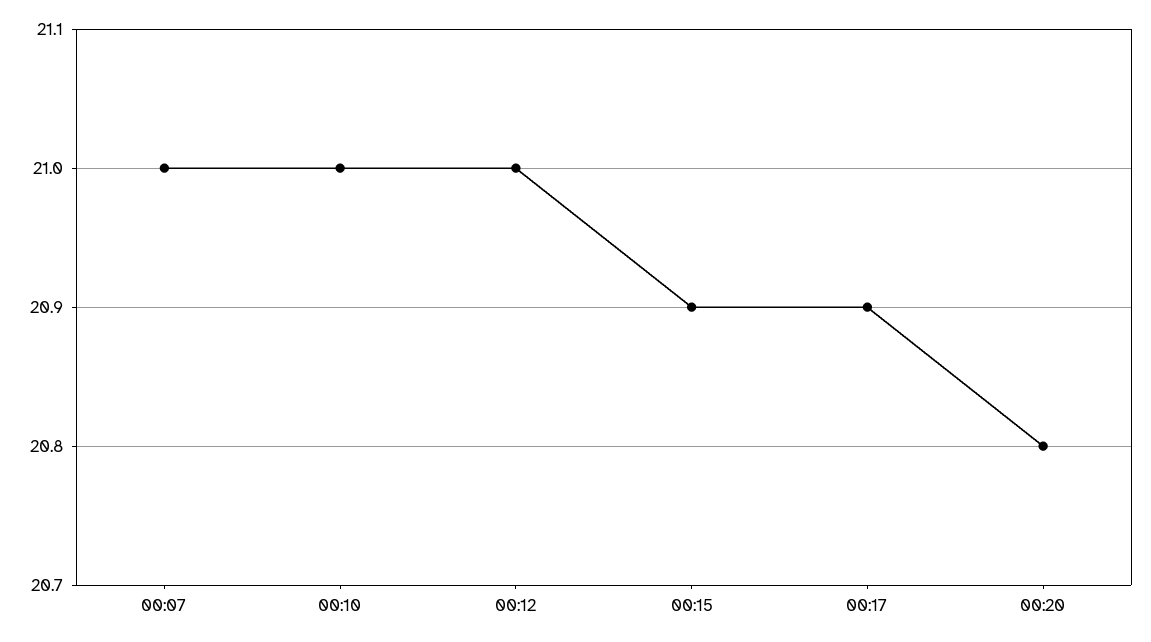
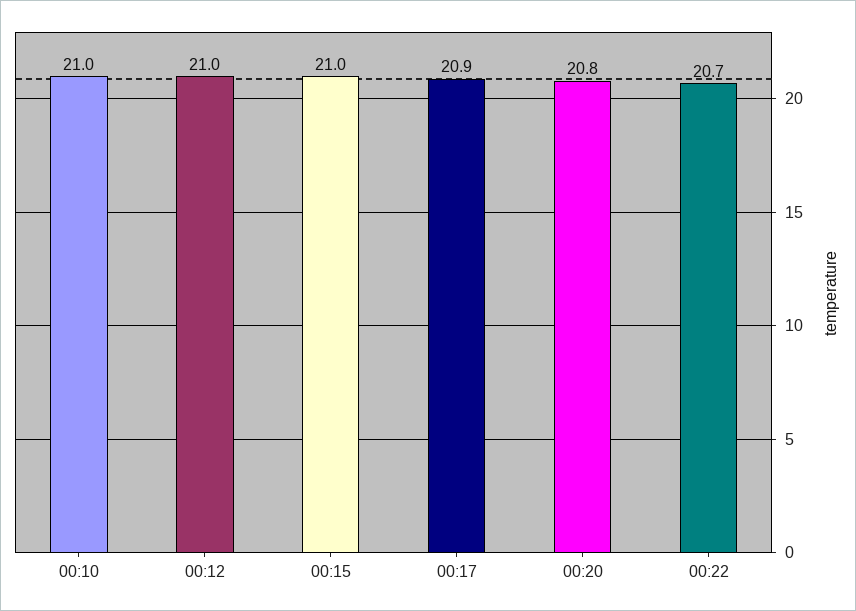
00:07: 21 -> none
00:15: 20.9 -> 21
00:22: none -> 20.7

